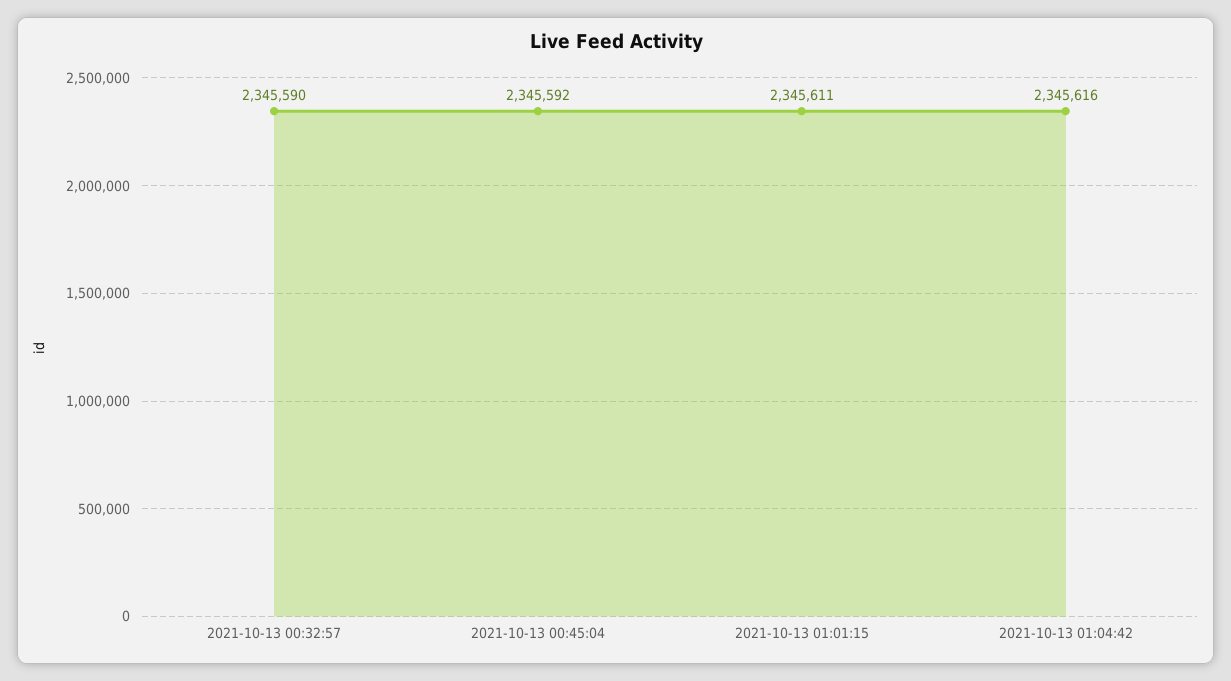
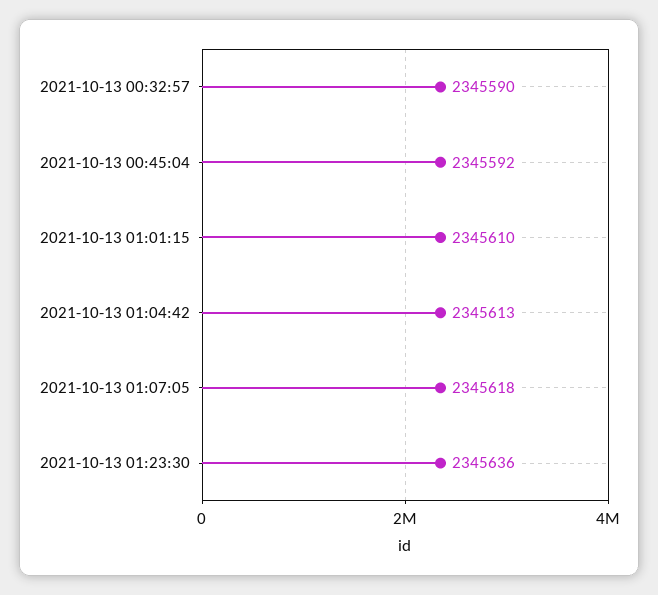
2021-10-13 01:01:15: 2345611 -> 2345610
2021-10-13 01:04:42: 2345616 -> 2345613
2021-10-13 01:07:05: none -> 2345618
2021-10-13 01:23:30: none -> 2345636

